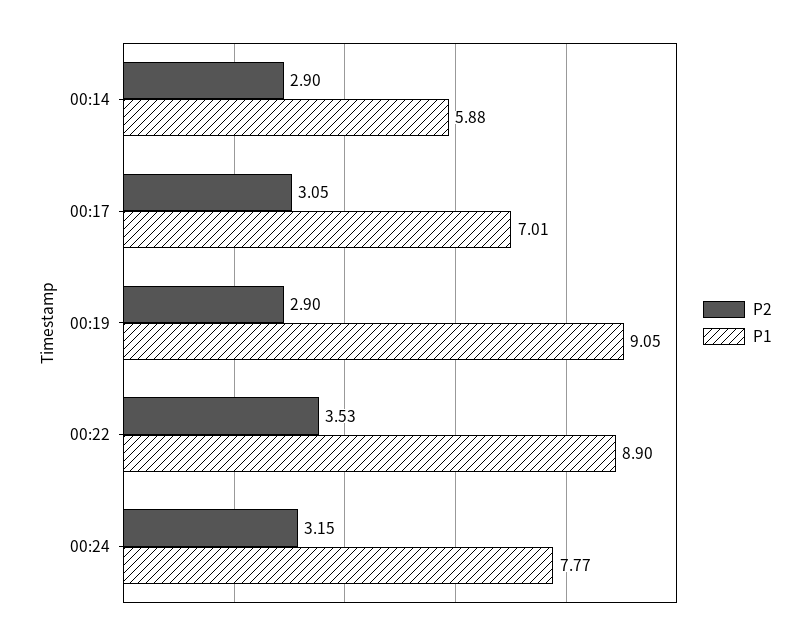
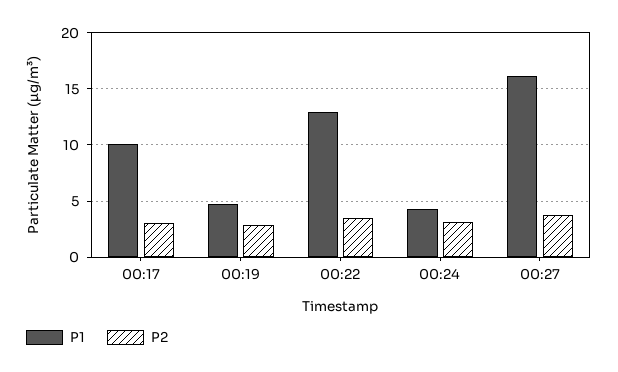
P2, 00:14: 2.9 -> none
P1, 00:14: 5.88 -> none
P1, 00:17: 7.01 -> 10
P1, 00:19: 9.05 -> 5
P1, 00:22: 8.9 -> 13
P1, 00:24: 7.77 -> 4
P1, 00:27: none -> 16
P2, 00:27: none -> 4

